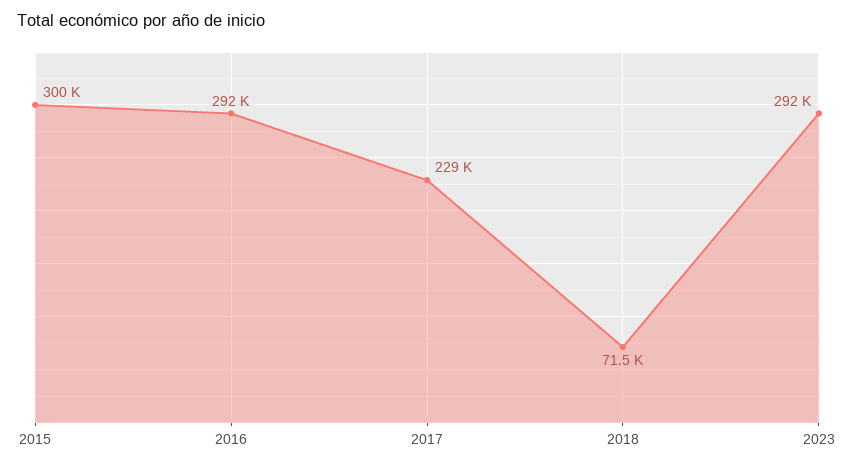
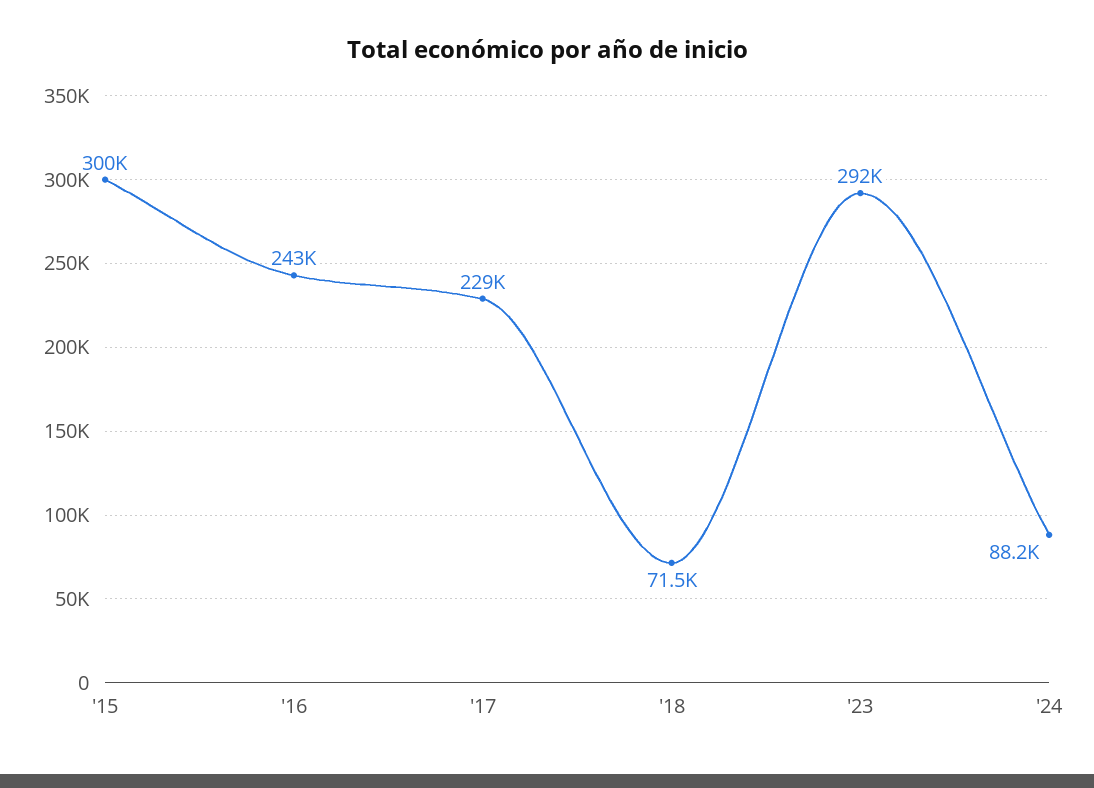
2016: 292000 -> 243000
'24: none -> 88200

